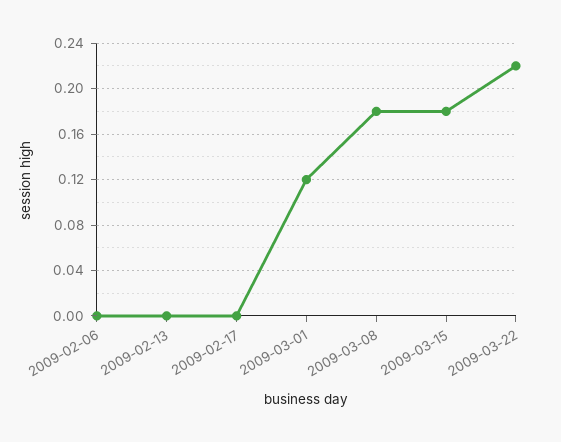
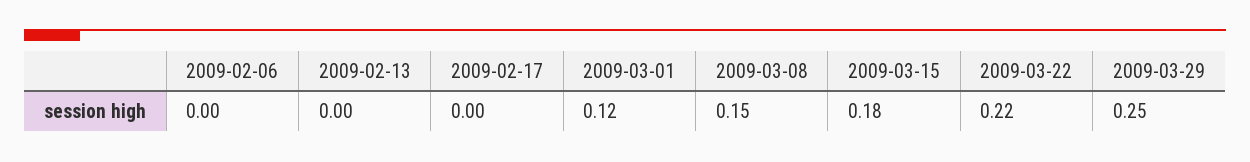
2009-03-08: 0.18 -> 0.15
2009-03-29: none -> 0.25

